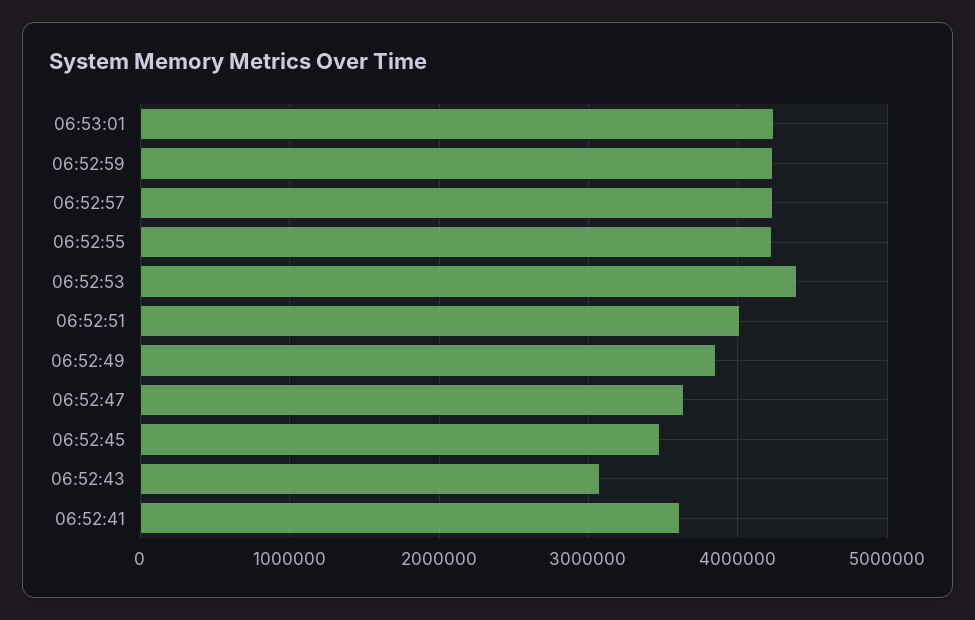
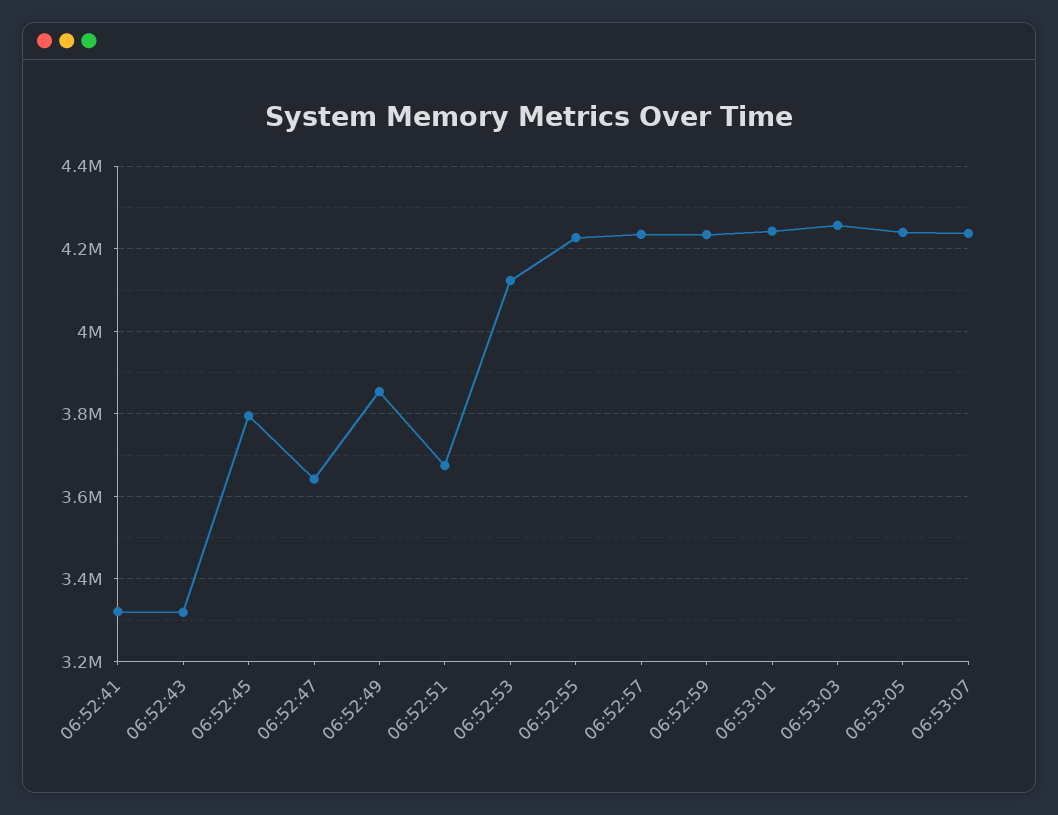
06:52:53: 4400000 -> 4120000
06:52:51: 4000000 -> 3680000
06:52:45: 3500000 -> 3800000
06:52:43: 3100000 -> 3320000
06:52:41: 3600000 -> 3320000
06:53:03: none -> 4260000
06:53:05: none -> 4240000
06:53:07: none -> 4240000

